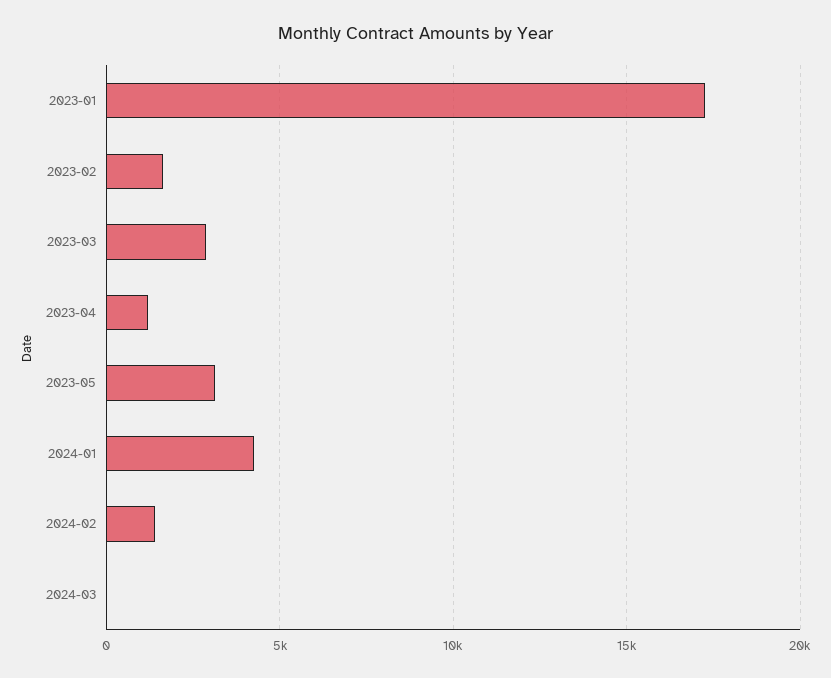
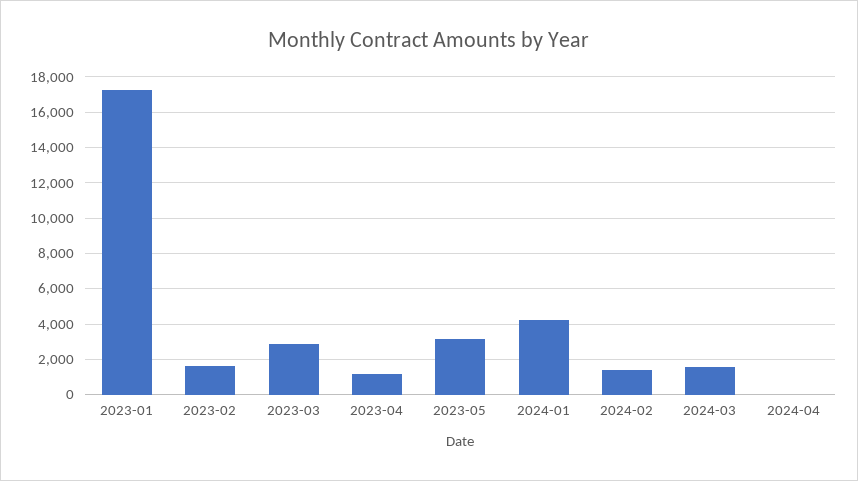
2024-03: 0 -> 1500
2024-04: none -> 0

